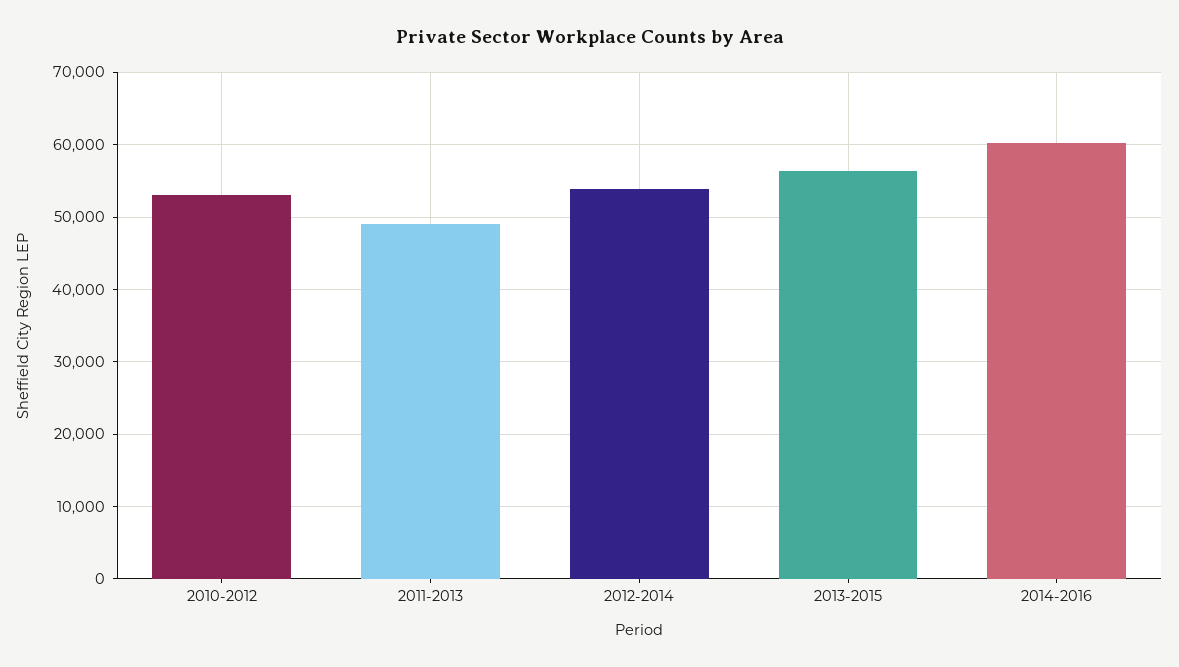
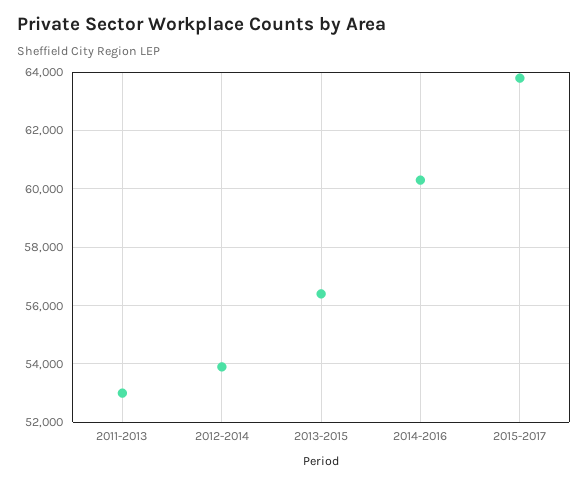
2010-2012: 53000 -> none
2011-2013: 49000 -> 53000
2015-2017: none -> 63750

